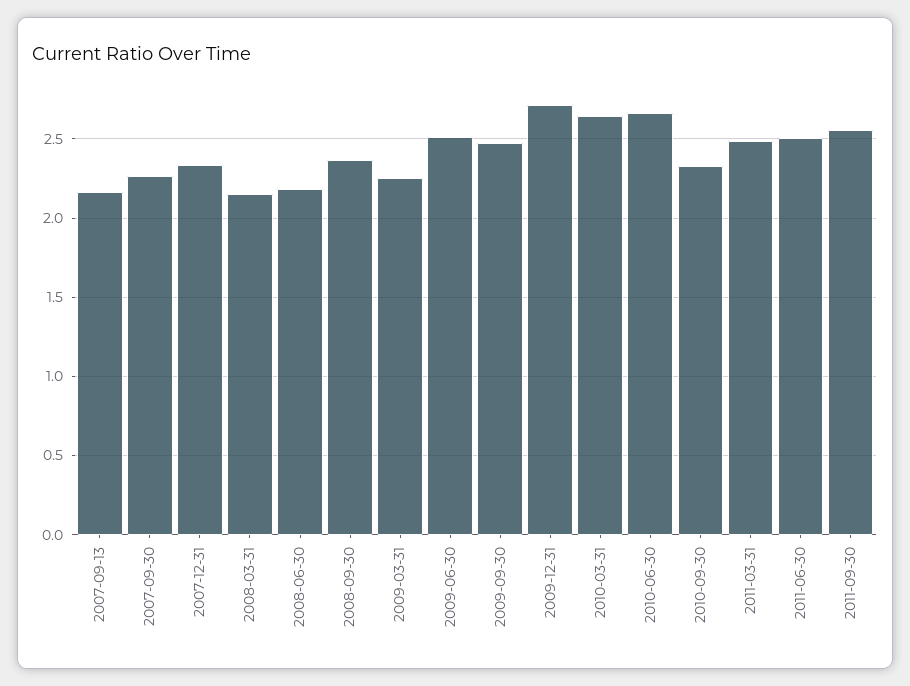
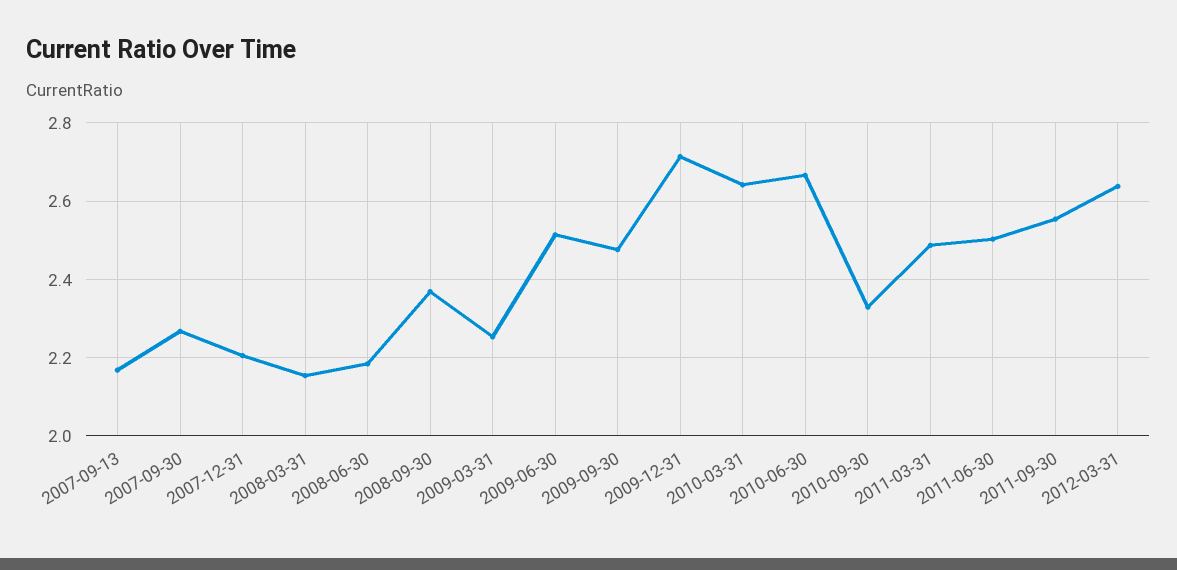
2007-12-31: 2.35 -> 2.2
2012-03-31: none -> 2.64

